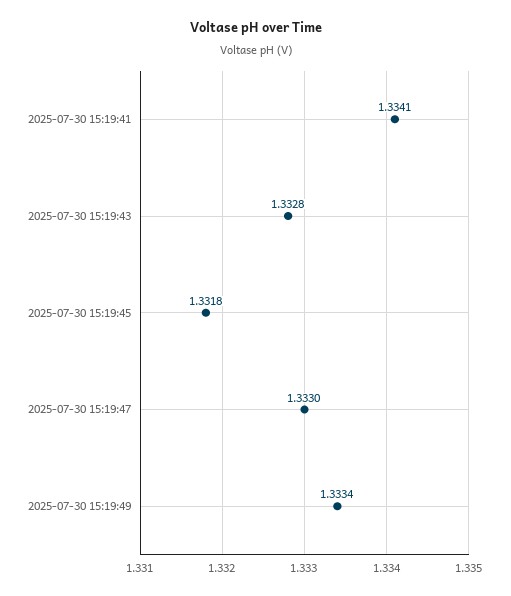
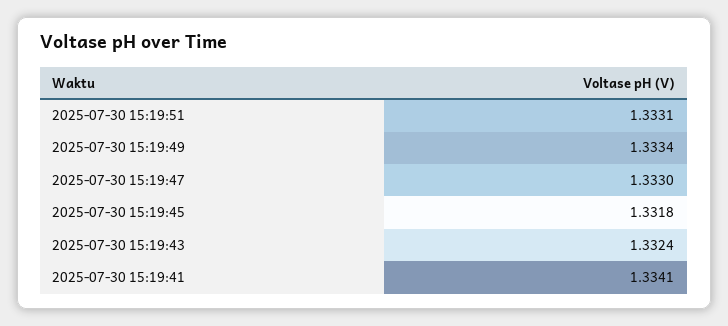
2025-07-30 15:19:43: 1.3328 -> 1.3324
2025-07-30 15:19:51: none -> 1.3331

